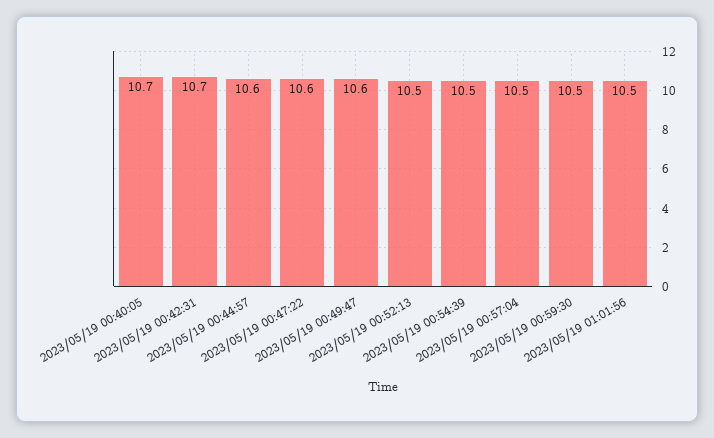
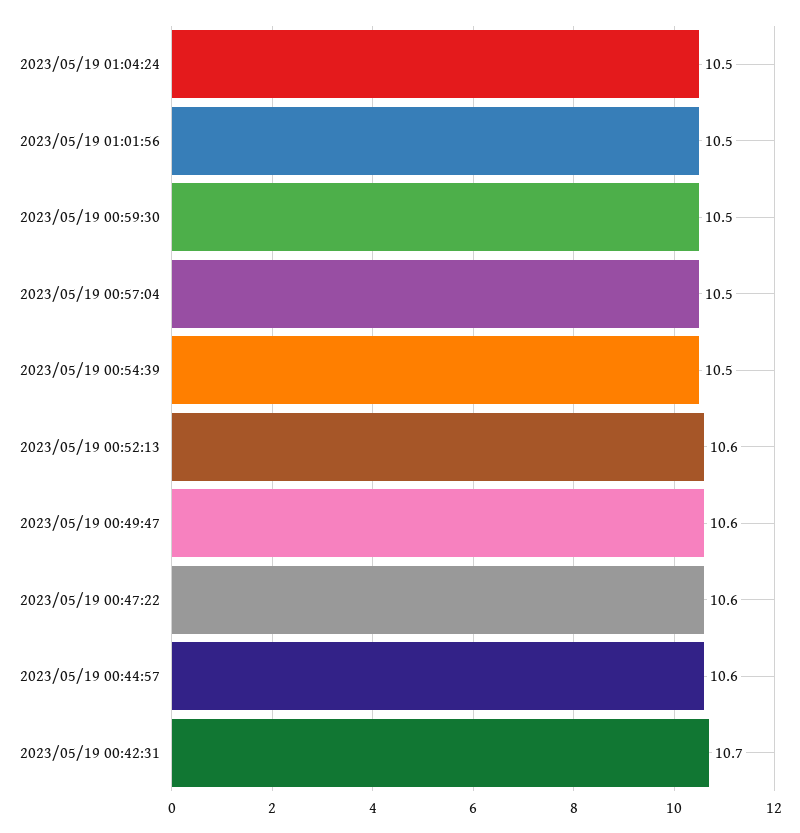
2023/05/19 00:40:05: 10.7 -> none
2023/05/19 00:52:13: 10.5 -> 10.6
2023/05/19 01:04:24: none -> 10.5

